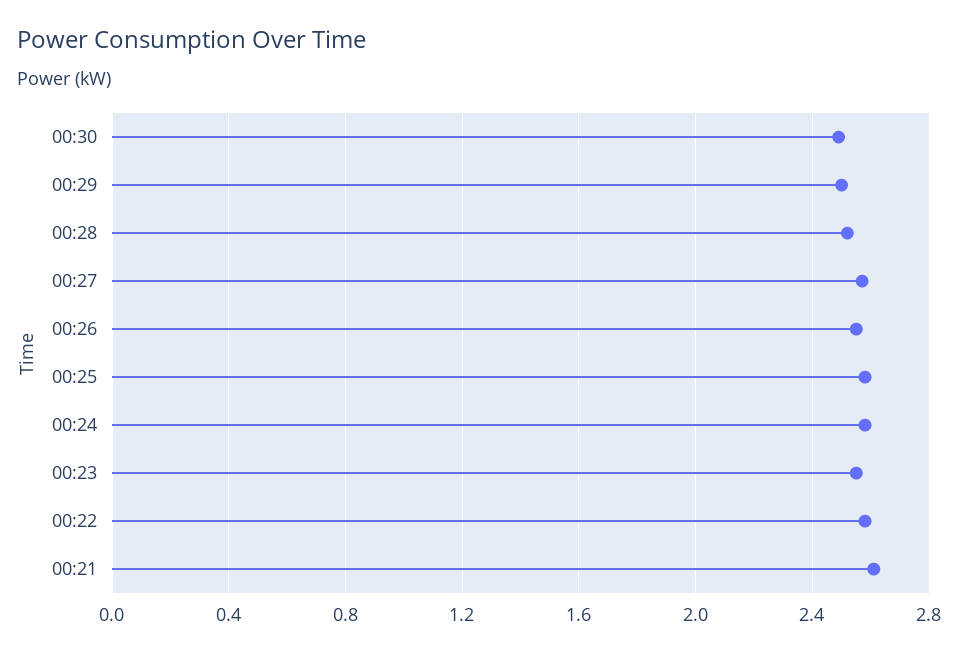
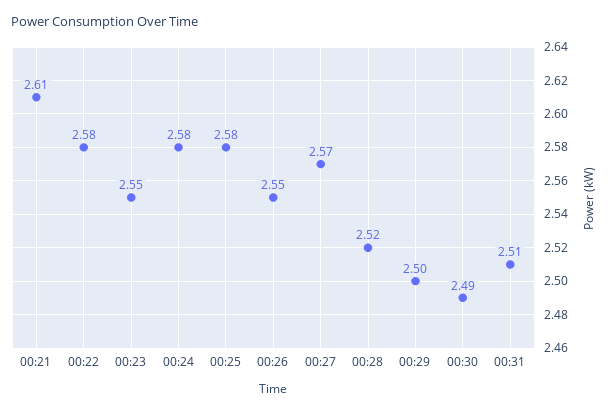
00:31: none -> 2.51

